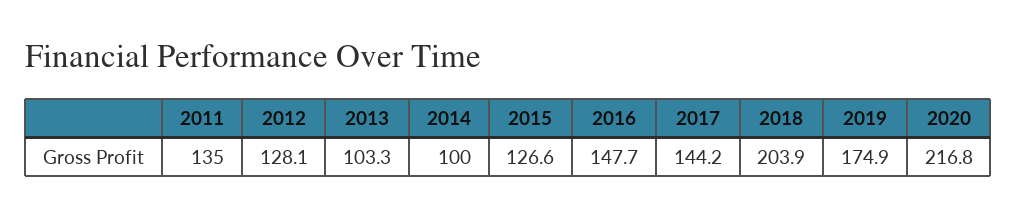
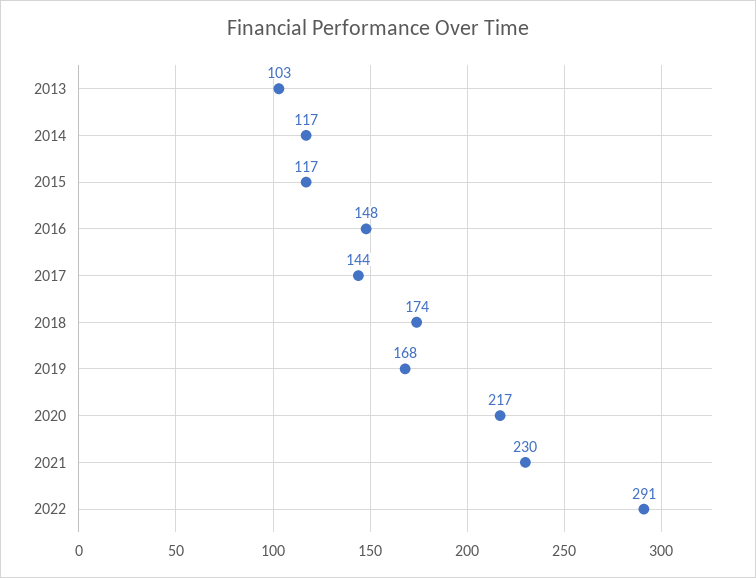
2011: 135 -> none
2012: 128.1 -> none
2014: 100 -> 117
2015: 126.6 -> 117
2018: 203.9 -> 174
2019: 174.9 -> 168
2021: none -> 230
2022: none -> 291

